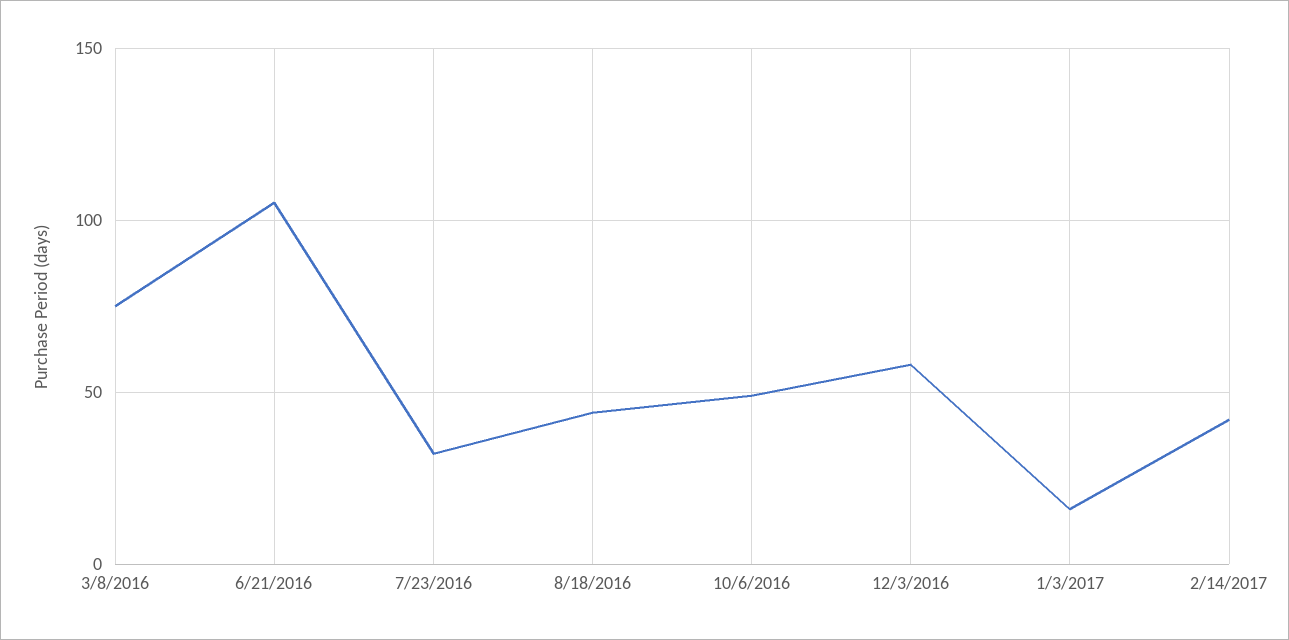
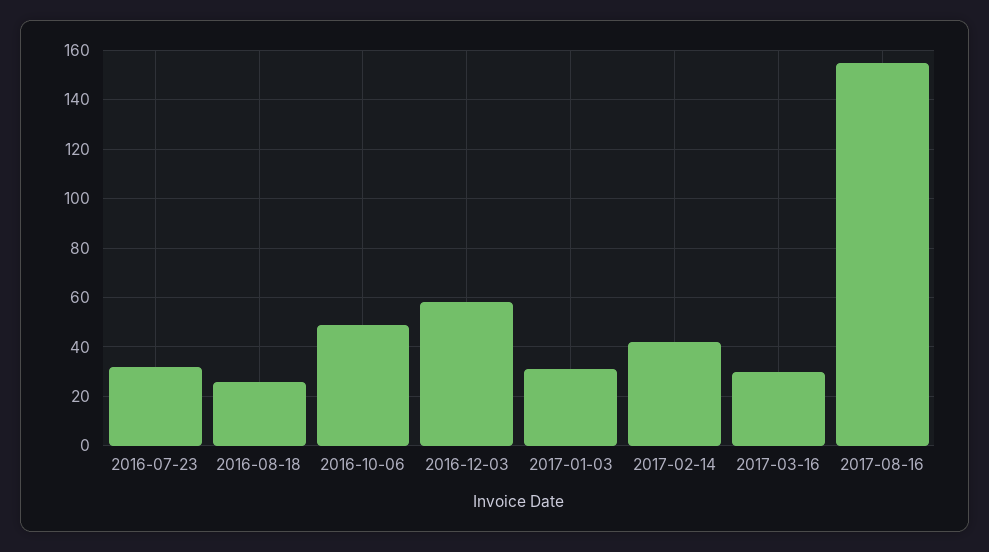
3/8/2016: 75 -> none
6/21/2016: 105 -> none
8/18/2016: 45 -> 25
1/3/2017: 15 -> 30
2017-03-16: none -> 30
2017-08-16: none -> 155

